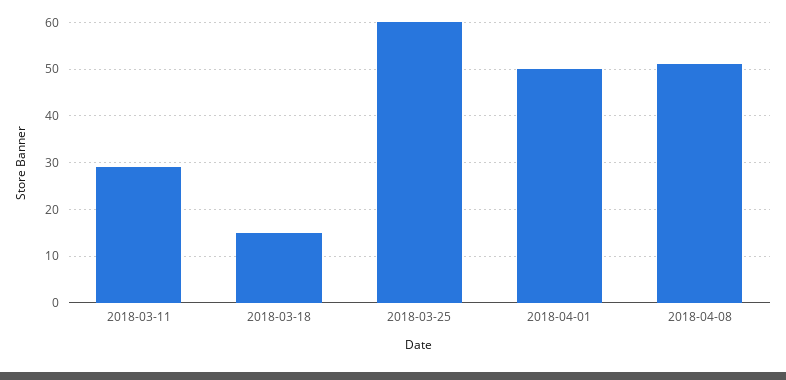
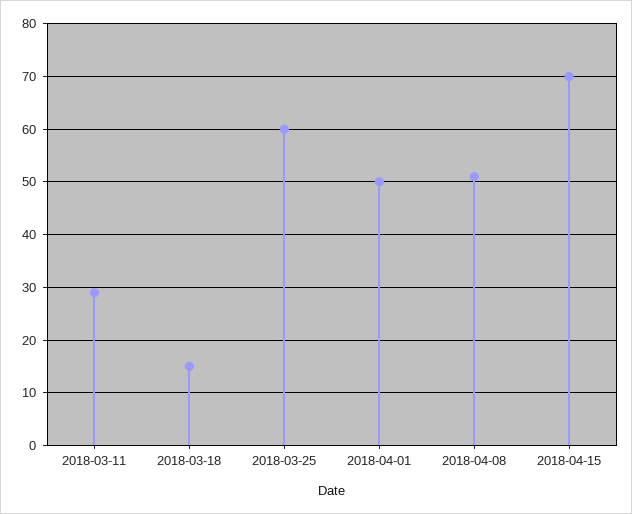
2018-04-15: none -> 70

